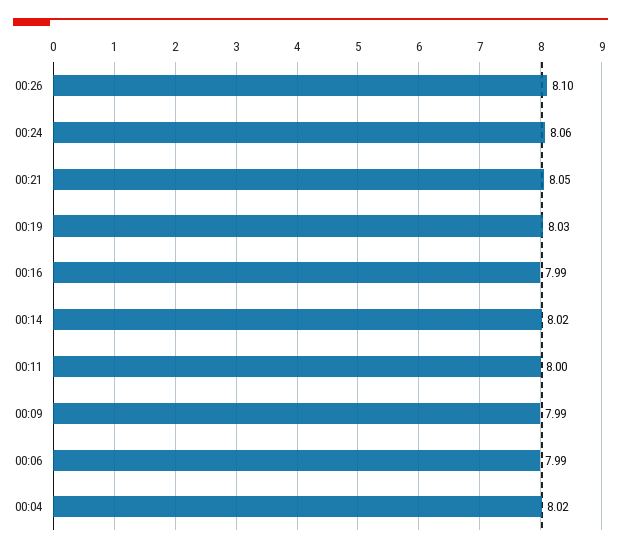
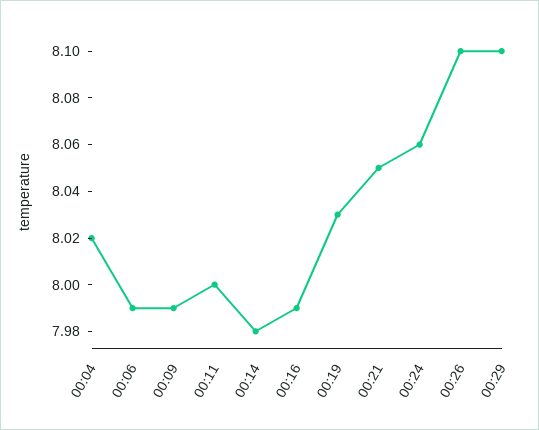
00:14: 8.02 -> 7.98
00:29: none -> 8.1

